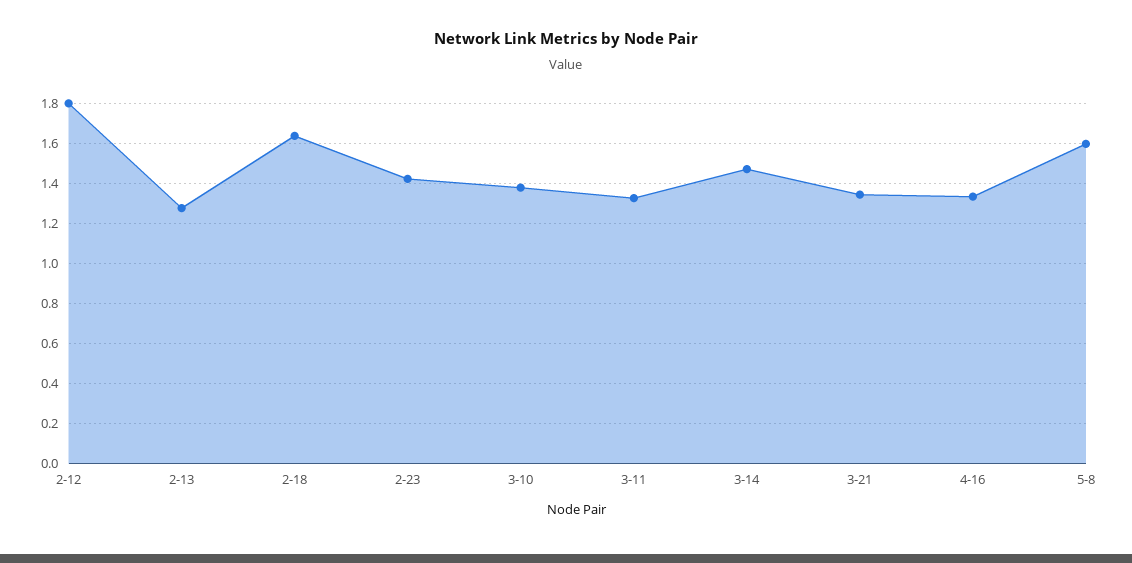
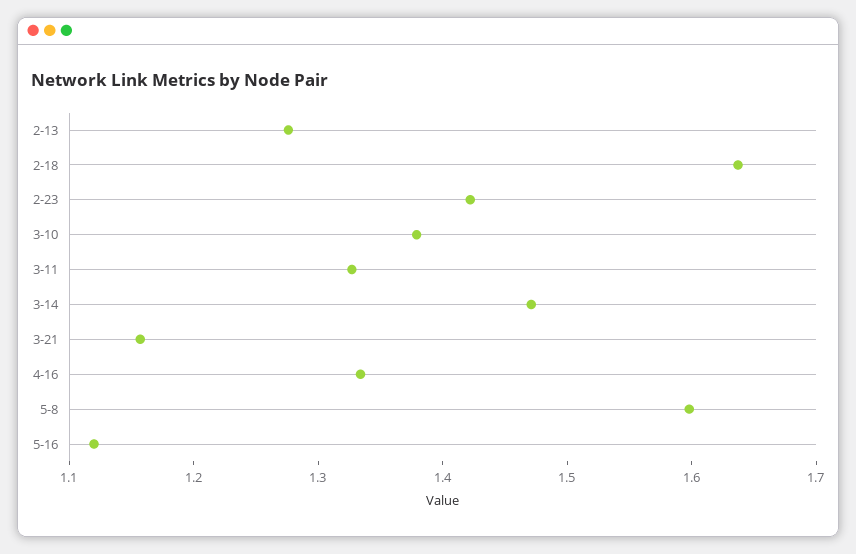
2-12: 1.8 -> none
3-21: 1.35 -> 1.16
5-16: none -> 1.12

